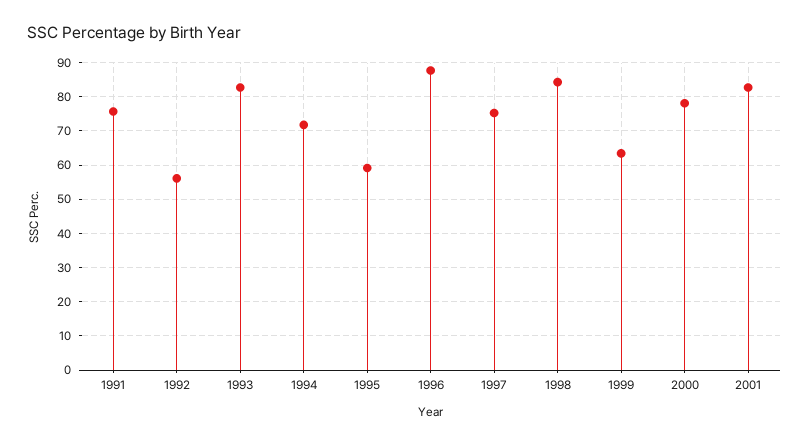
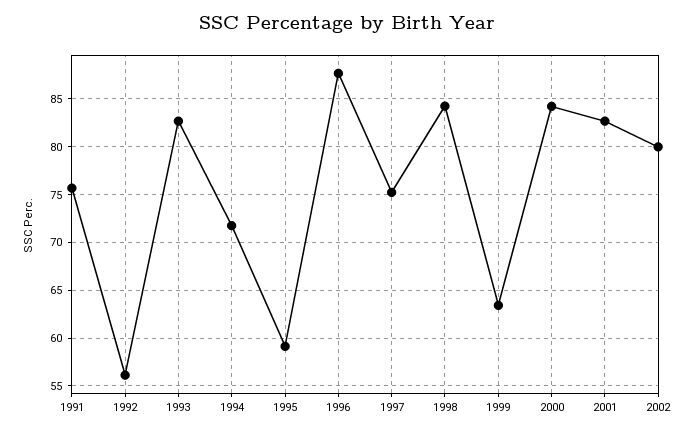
2000: 78 -> 84
2002: none -> 80

